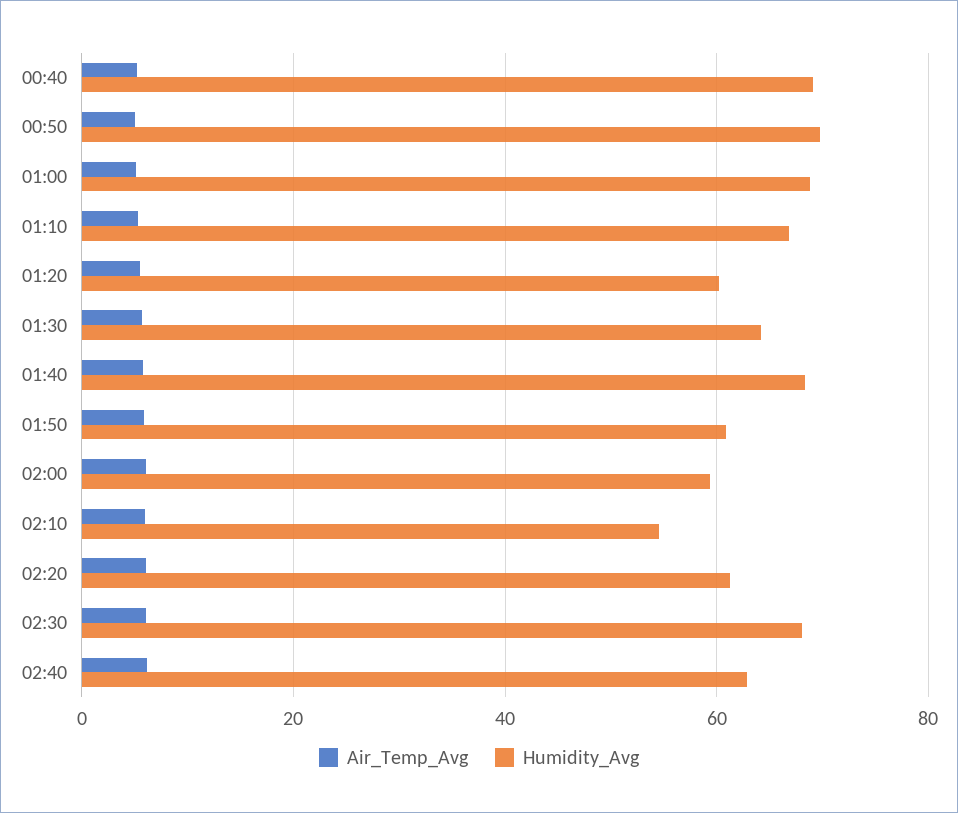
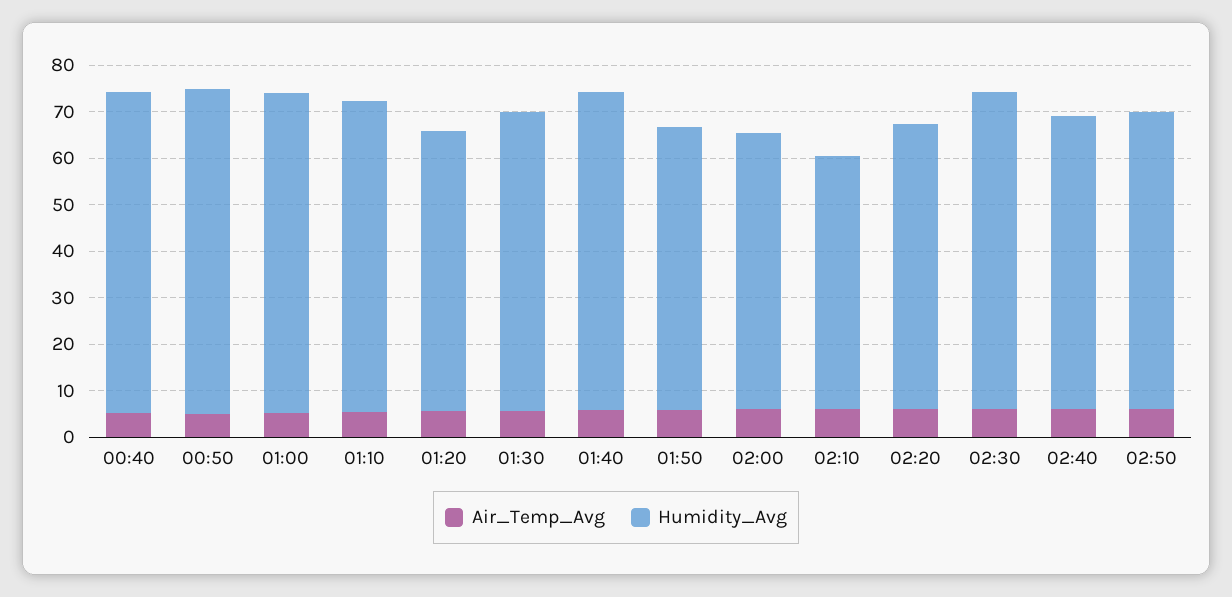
Air_Temp_Avg, 02:50: none -> 6
Humidity_Avg, 02:50: none -> 64

